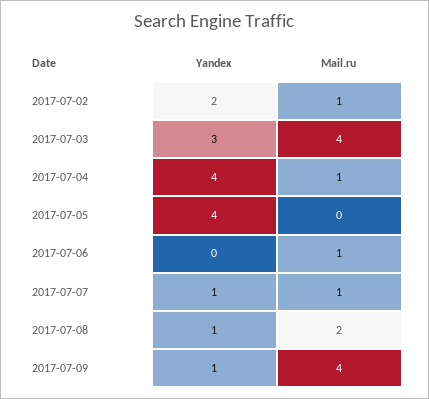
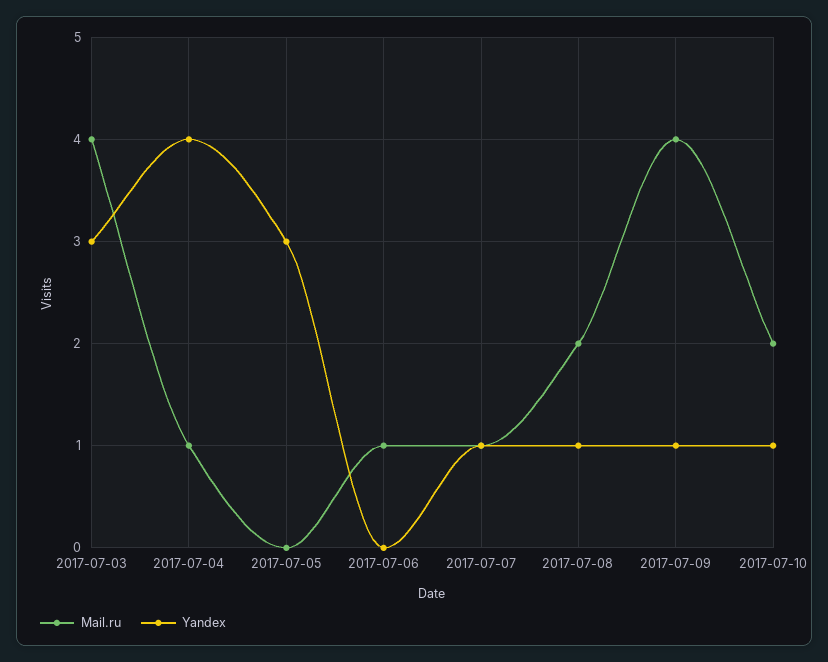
Yandex, 2017-07-02: 2 -> none
Mail.ru, 2017-07-02: 1 -> none
Yandex, 2017-07-05: 4 -> 3
Mail.ru, 2017-07-10: none -> 2
Yandex, 2017-07-10: none -> 1

